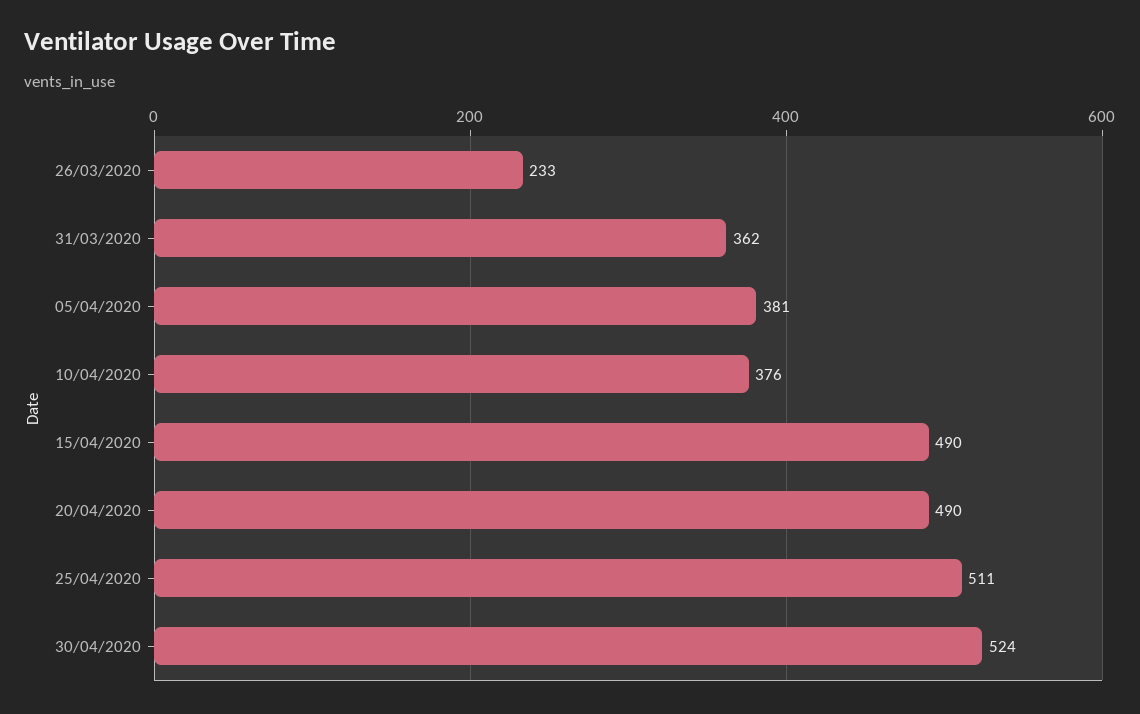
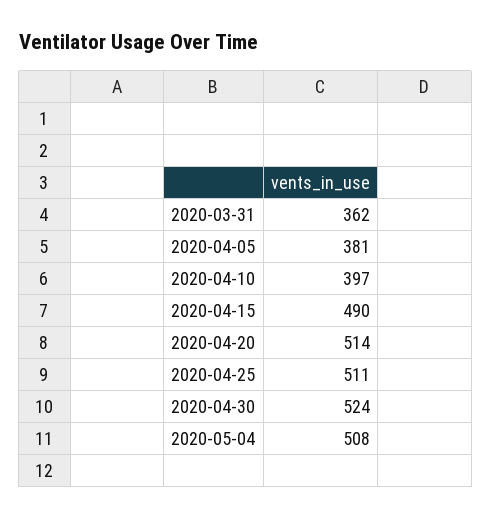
26/03/2020: 233 -> none
10/04/2020: 376 -> 397
20/04/2020: 490 -> 514
2020-05-04: none -> 508

